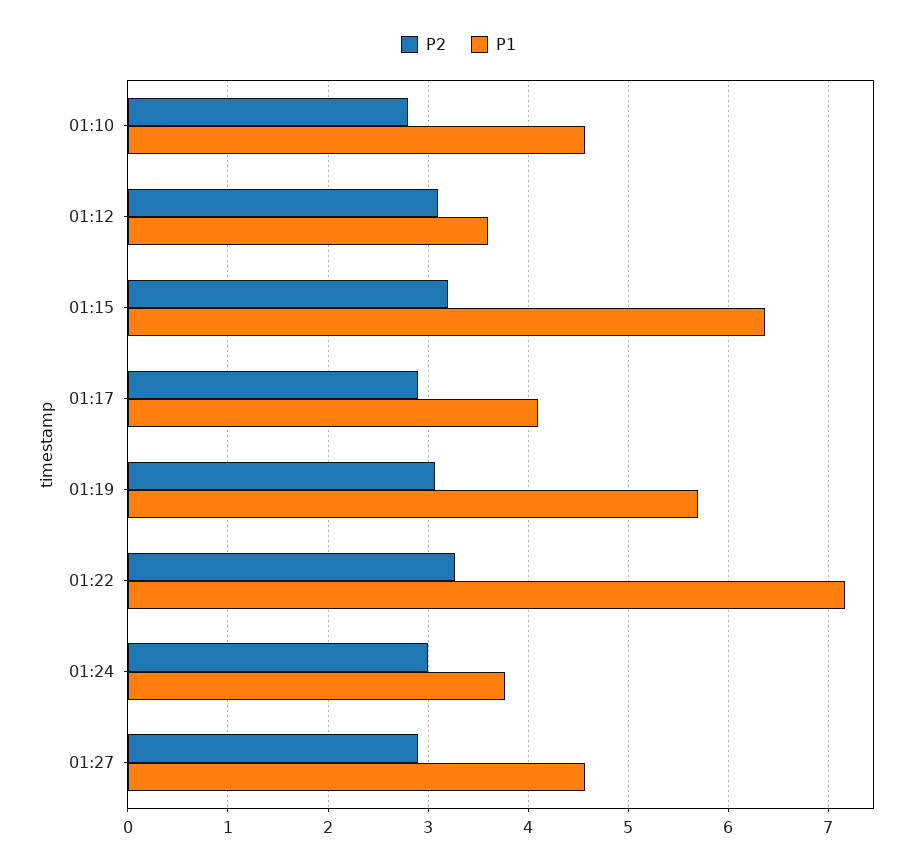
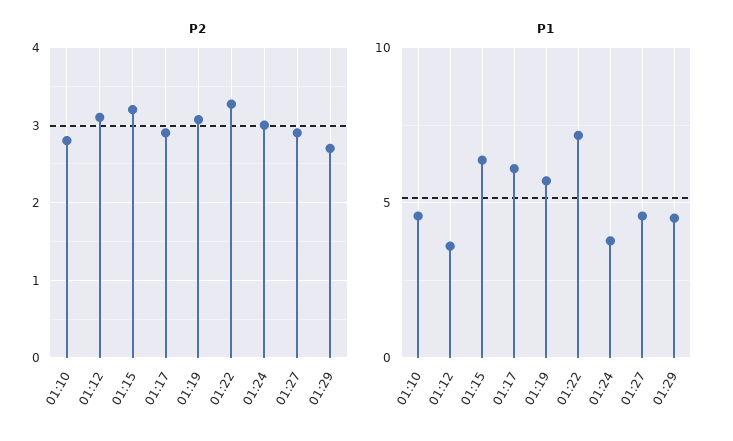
P1, 01:17: 4.1 -> 6
P2, 01:29: none -> 2.7
P1, 01:29: none -> 4.5

